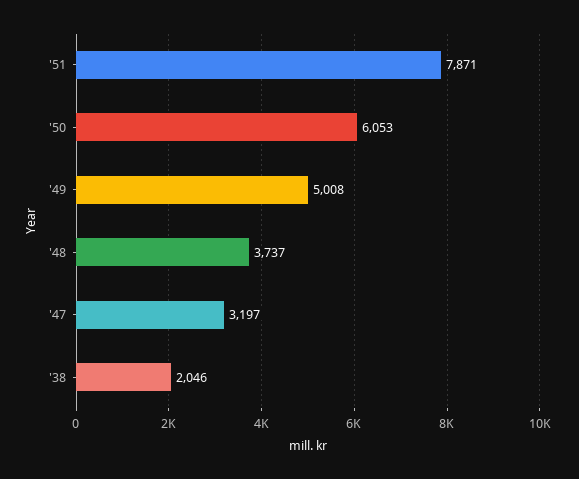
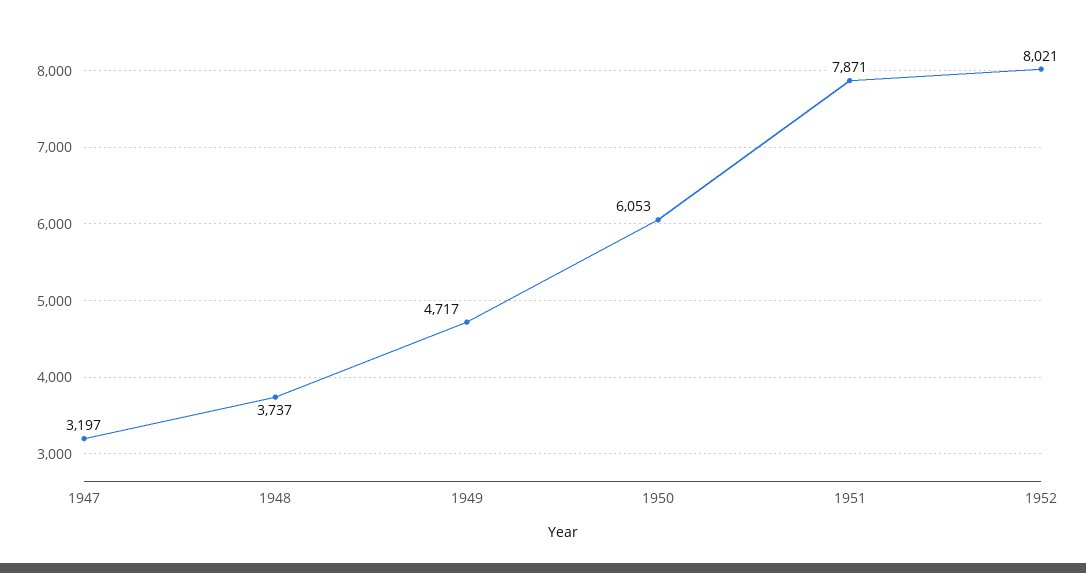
'49: 5008 -> 4717
'38: 2046 -> none
1952: none -> 8021

